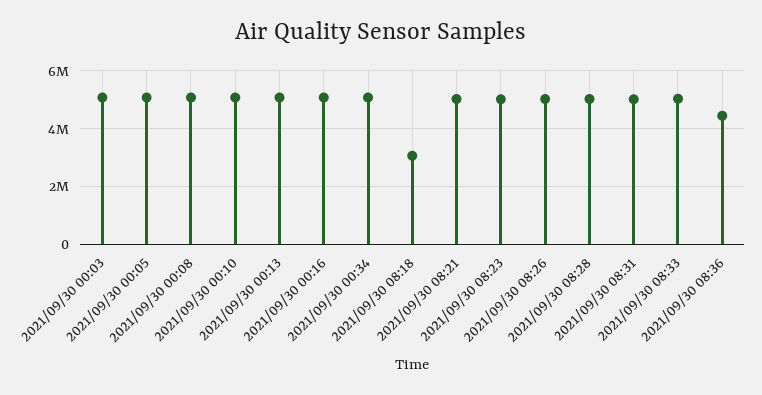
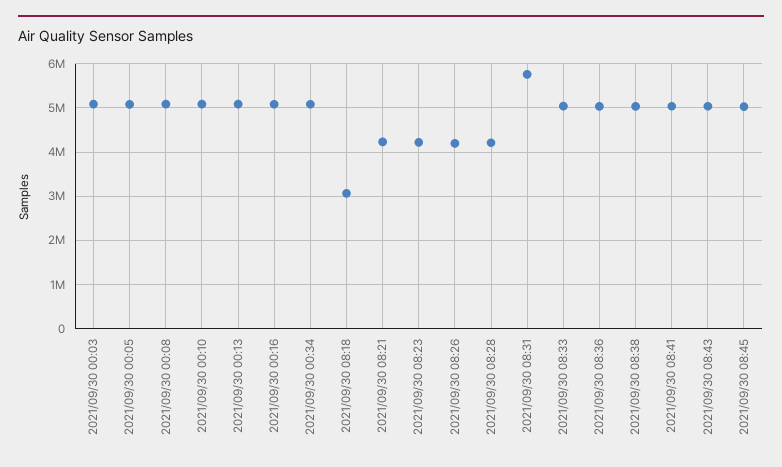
2021/09/30 08:21: 5000000 -> 4200000
2021/09/30 08:23: 5000000 -> 4200000
2021/09/30 08:26: 5000000 -> 4200000
2021/09/30 08:28: 5000000 -> 4200000
2021/09/30 08:31: 5000000 -> 5800000
2021/09/30 08:36: 4500000 -> 5000000
2021/09/30 08:38: none -> 5000000
2021/09/30 08:41: none -> 5000000
2021/09/30 08:43: none -> 5000000
2021/09/30 08:45: none -> 5000000

